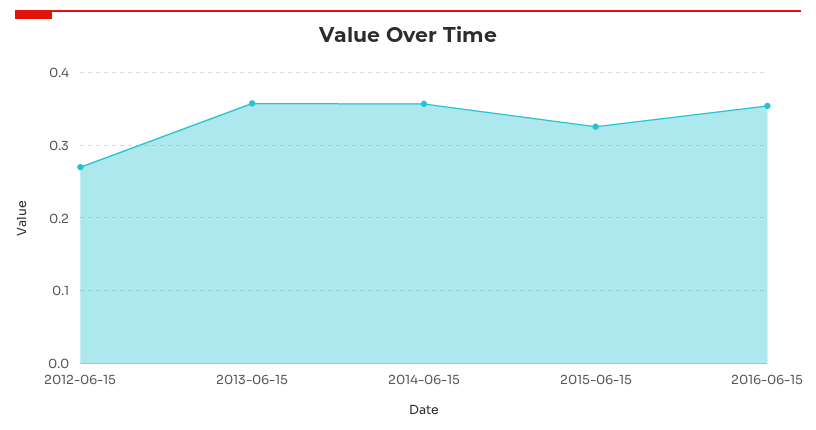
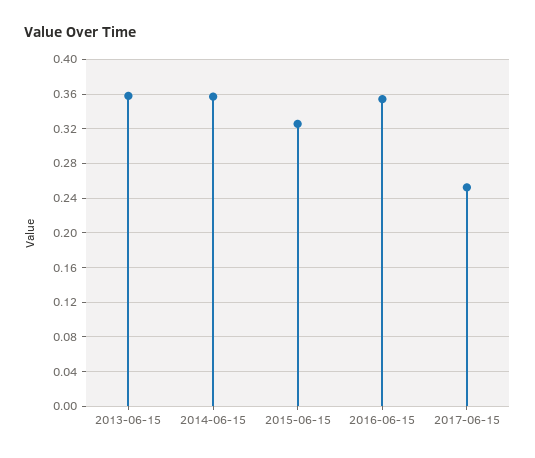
2012-06-15: 0.27 -> none
2017-06-15: none -> 0.25

